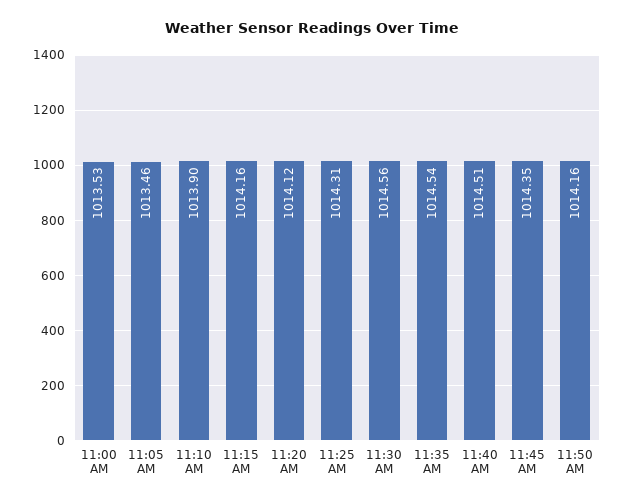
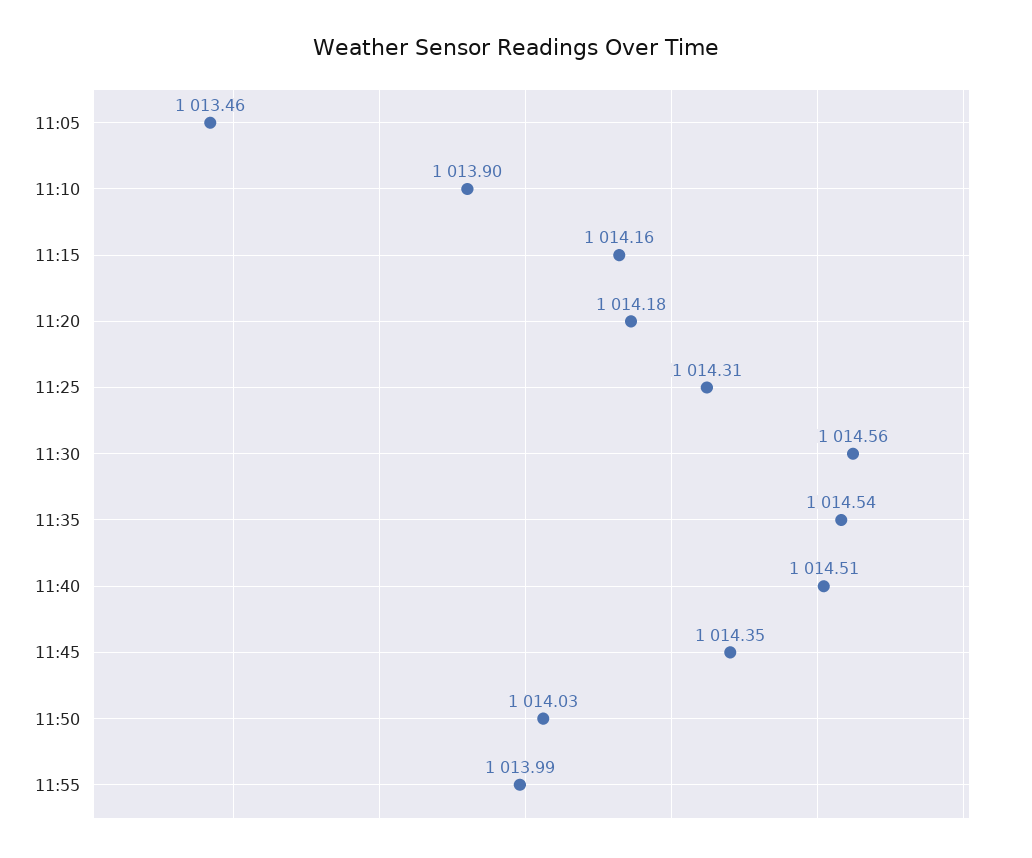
11:00 AM: 1013.53 -> none
11:20 AM: 1014.12 -> 1014.18
11:50 AM: 1014.16 -> 1014.03
11:55: none -> 1013.99

